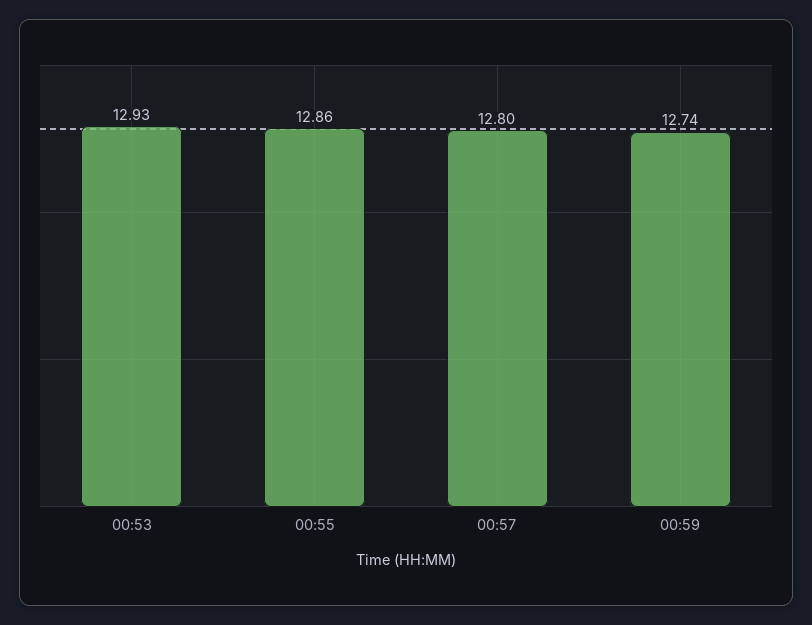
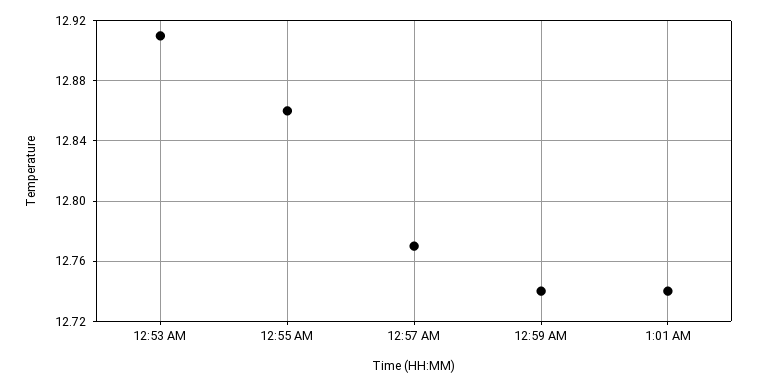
00:53: 12.93 -> 12.91
00:57: 12.8 -> 12.77
1:01 AM: none -> 12.74

